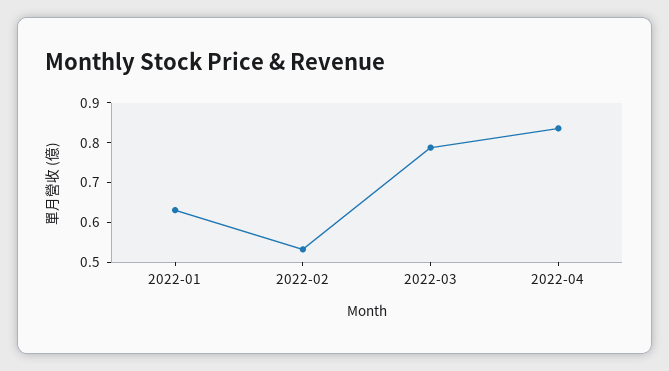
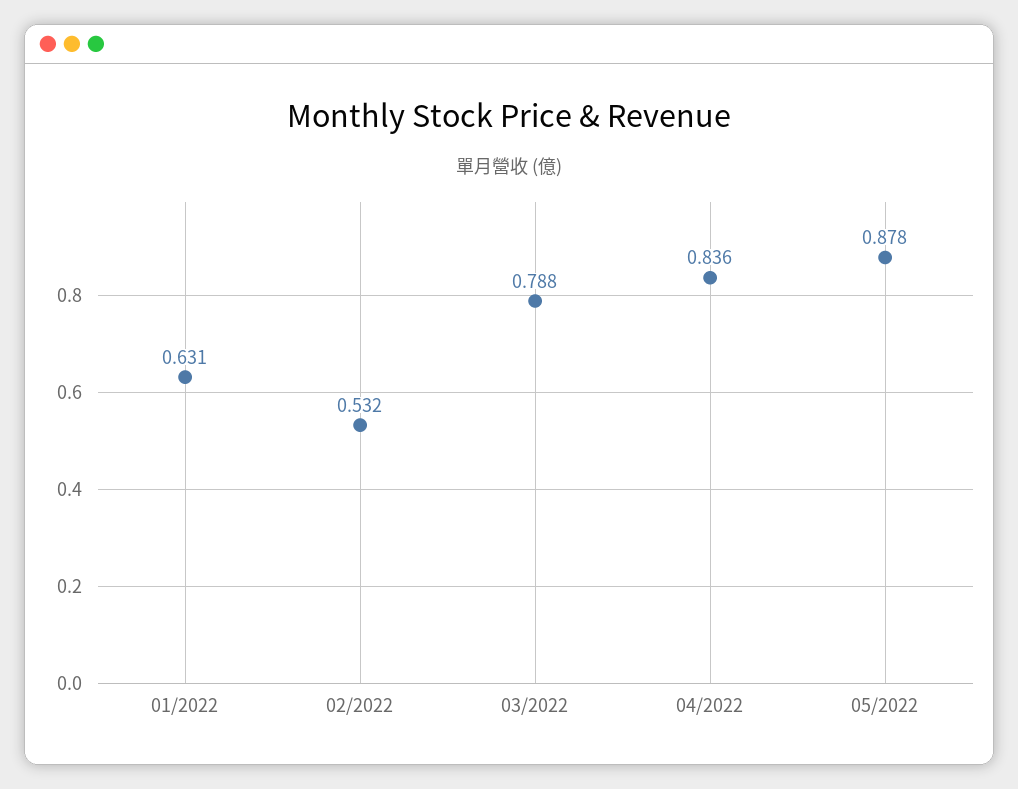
05/2022: none -> 0.878

